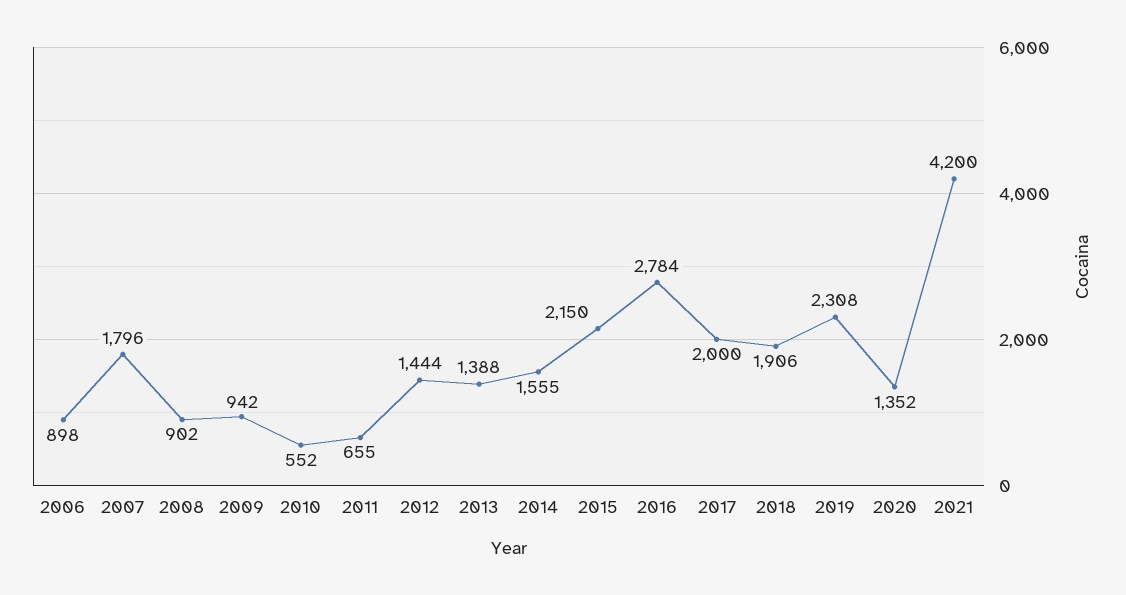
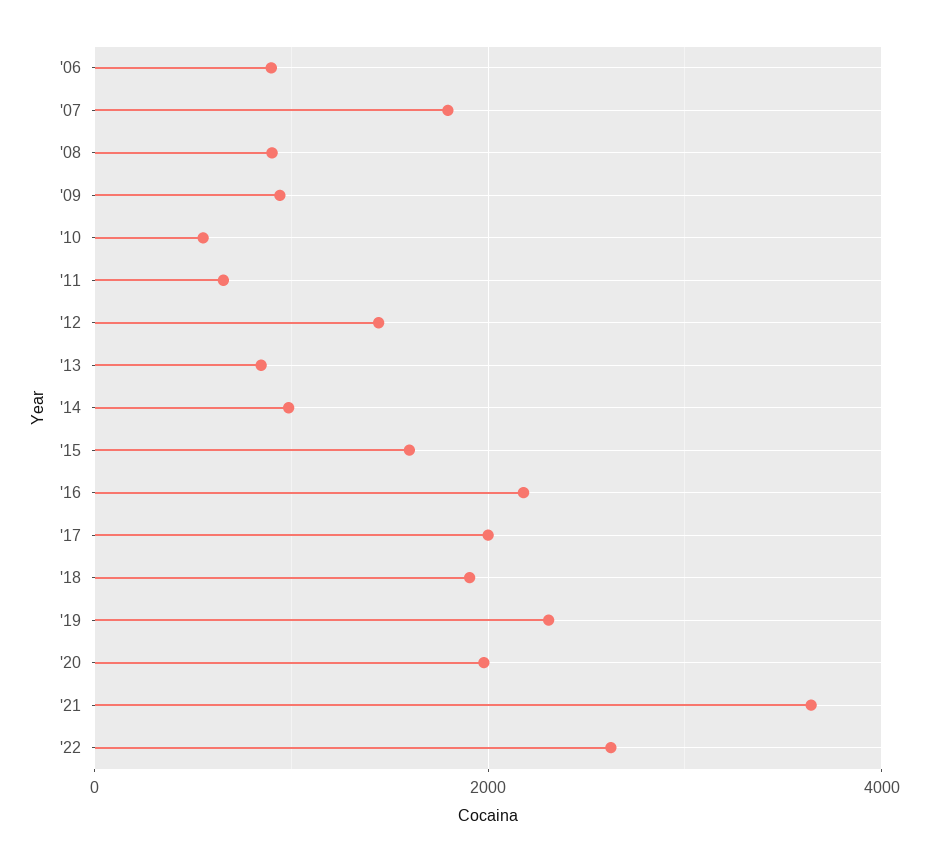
2013: 1388 -> 800
2014: 1555 -> 1000
2015: 2150 -> 1600
2016: 2784 -> 2200
2020: 1352 -> 2000
2021: 4200 -> 3600
'22: none -> 2600

